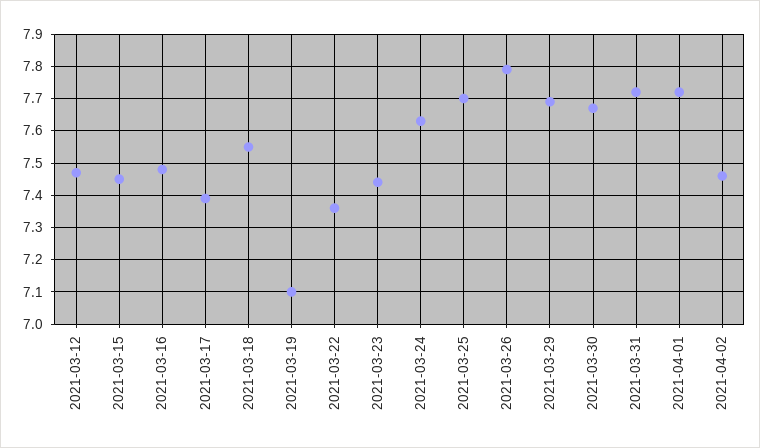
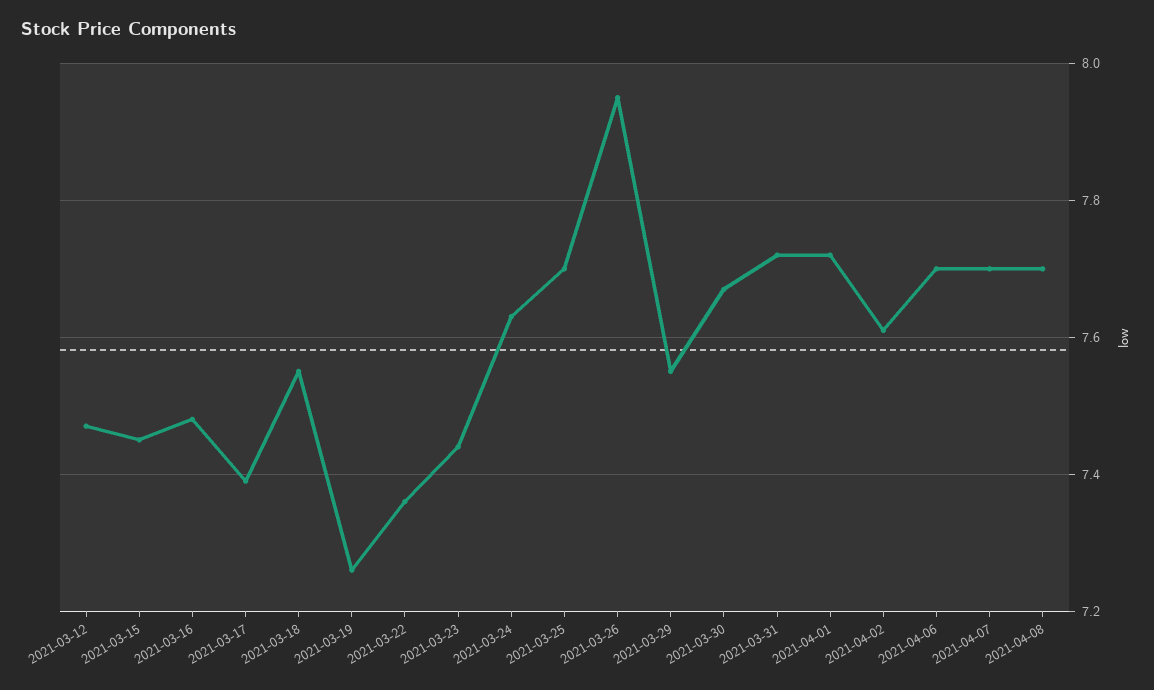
2021-03-19: 7.1 -> 7.25
2021-03-26: 7.8 -> 7.95
2021-03-29: 7.7 -> 7.55
2021-04-02: 7.45 -> 7.6
2021-04-06: none -> 7.7
2021-04-07: none -> 7.7
2021-04-08: none -> 7.7

